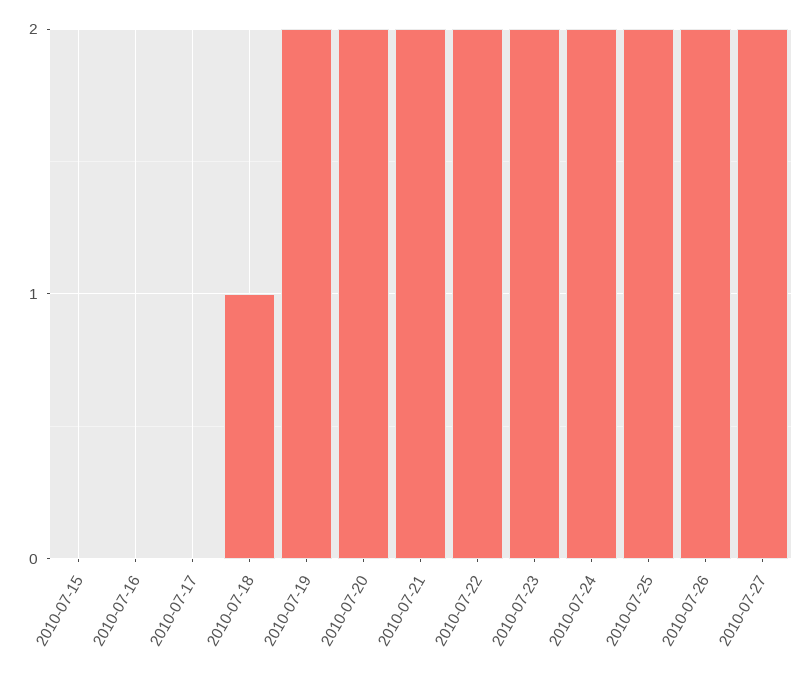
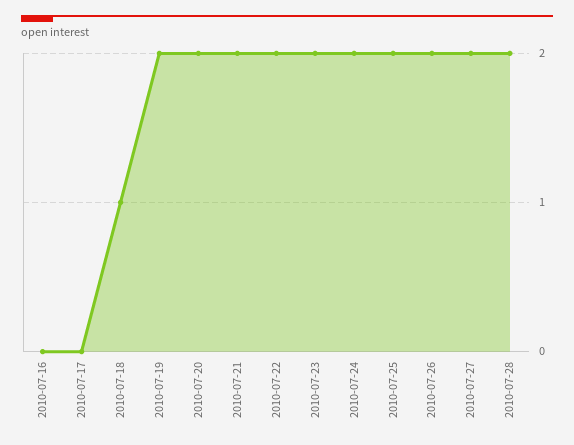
2010-07-15: 0 -> none
2010-07-28: none -> 2

